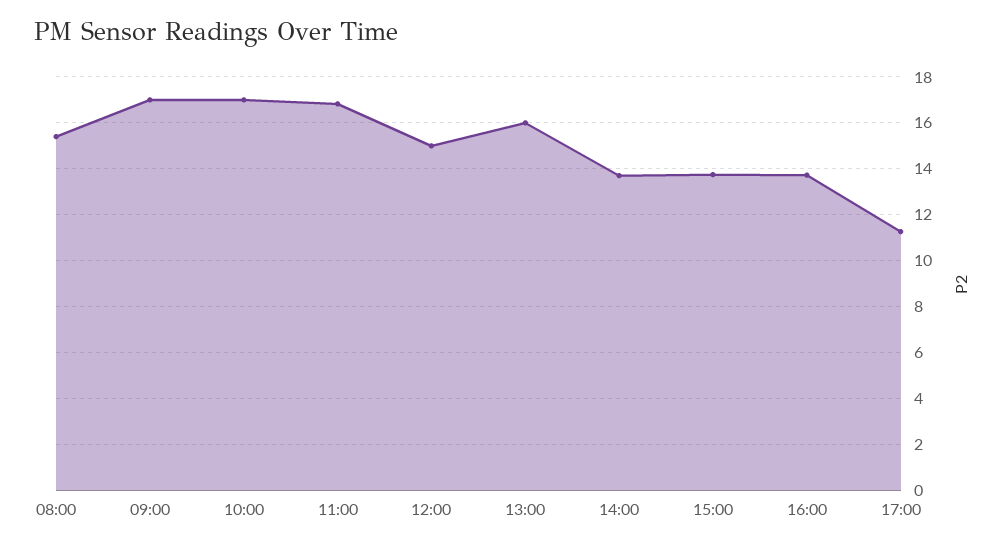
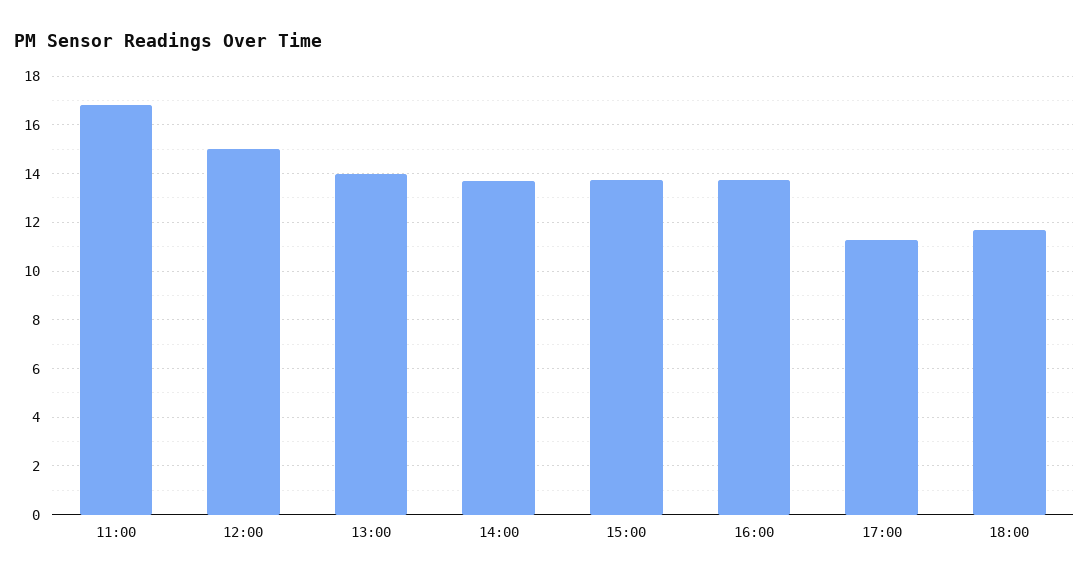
08:00: 15.5 -> none
09:00: 17 -> none
10:00: 17 -> none
13:00: 16 -> 14
18:00: none -> 11.75

